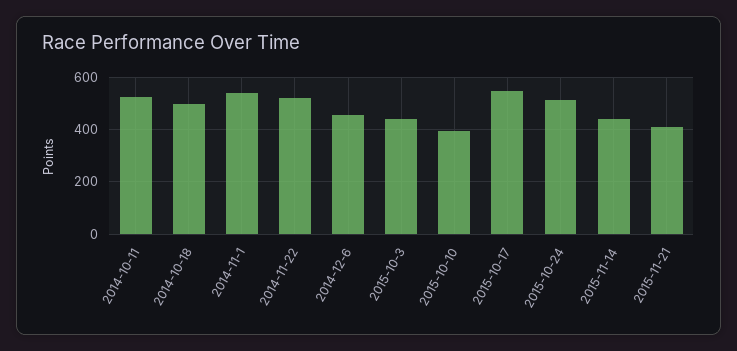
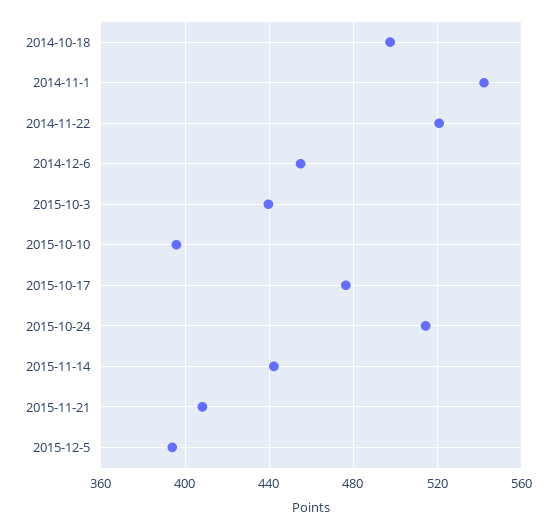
2014-10-11: 525 -> none
2015-10-17: 550 -> 475
2015-12-5: none -> 395

